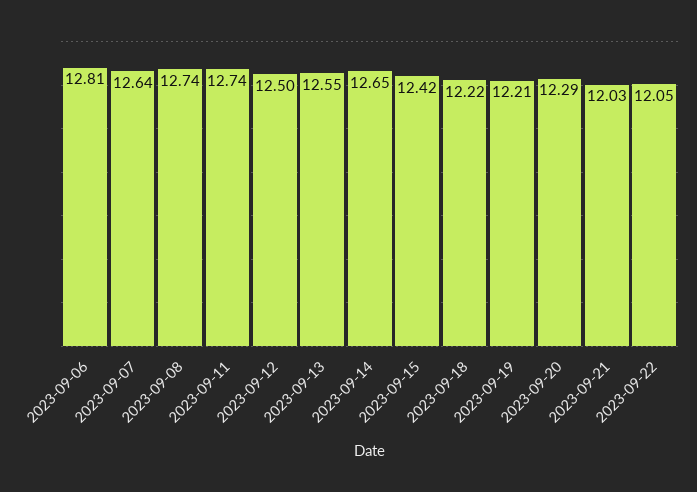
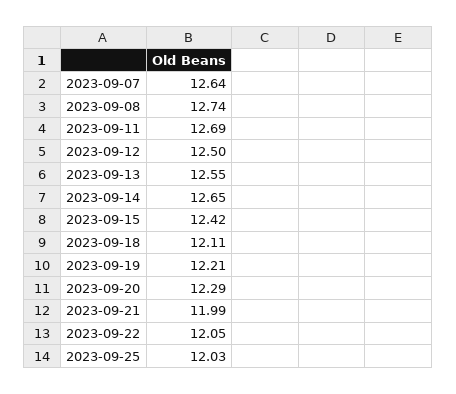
2023-09-06: 12.81 -> none
2023-09-11: 12.74 -> 12.69
2023-09-18: 12.22 -> 12.11
2023-09-21: 12.03 -> 11.99
2023-09-25: none -> 12.03

